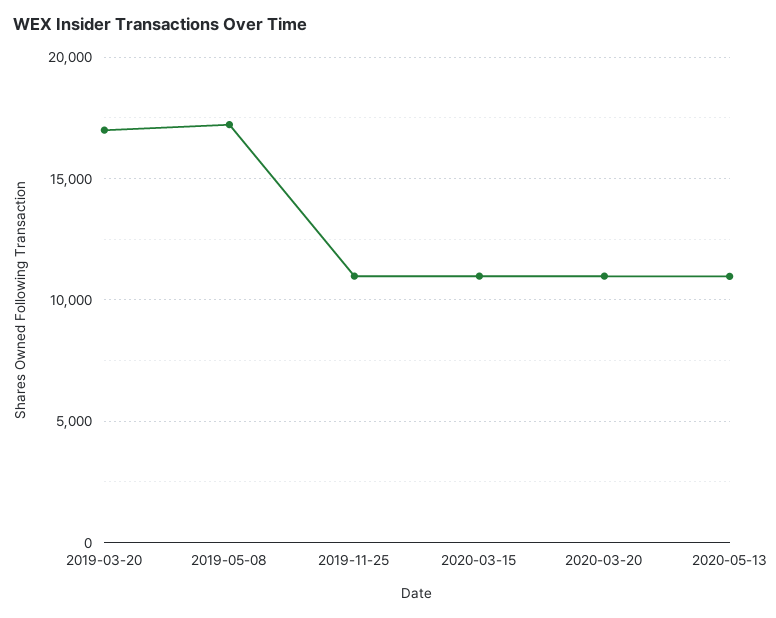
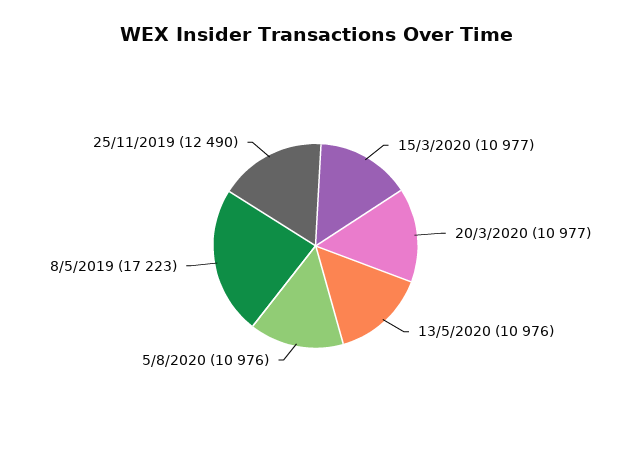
2019-03-20: 17000 -> none
2019-11-25: 11000 -> 12490
5/8/2020: none -> 10976

